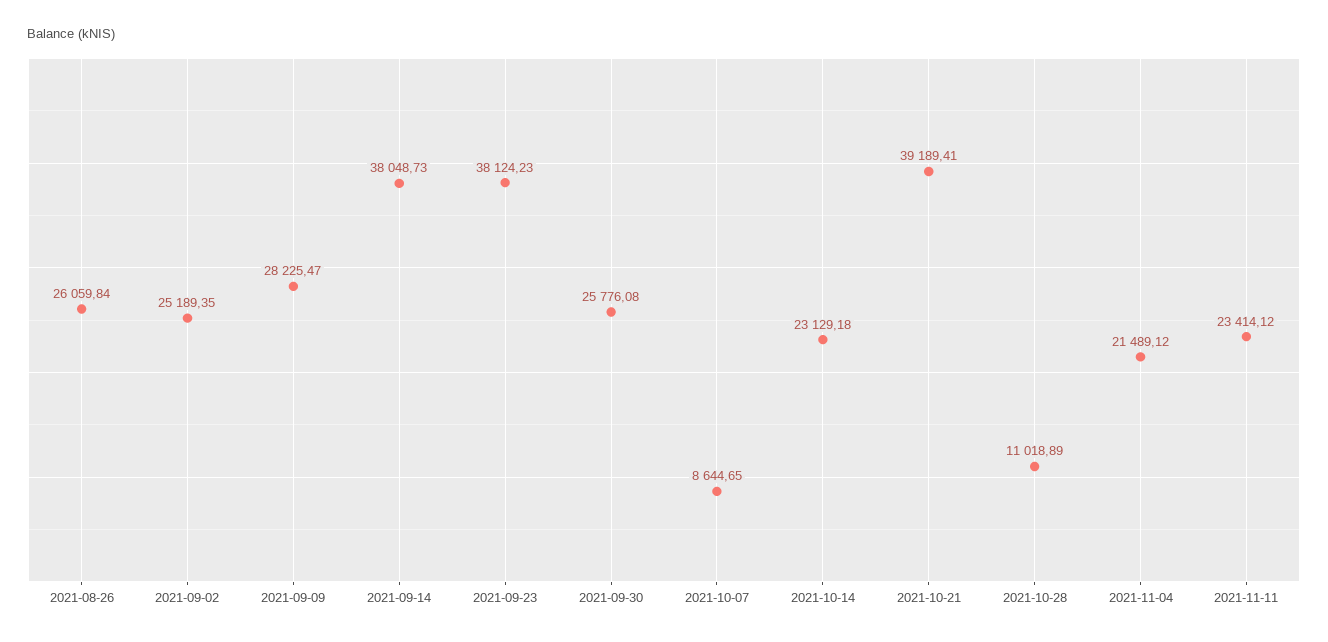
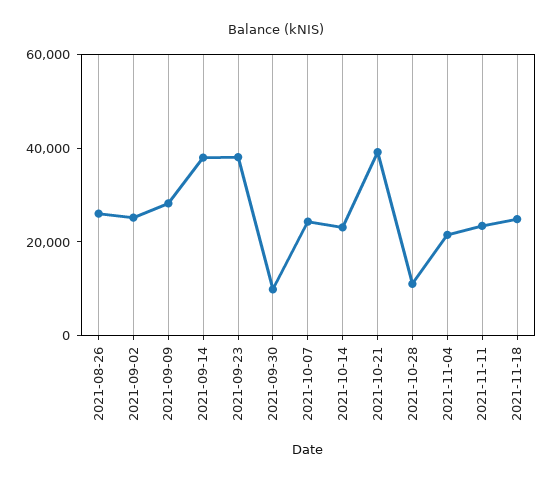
2021-09-30: 25776.08 -> 10000
2021-10-07: 8644.65 -> 25000
2021-11-18: none -> 25000

